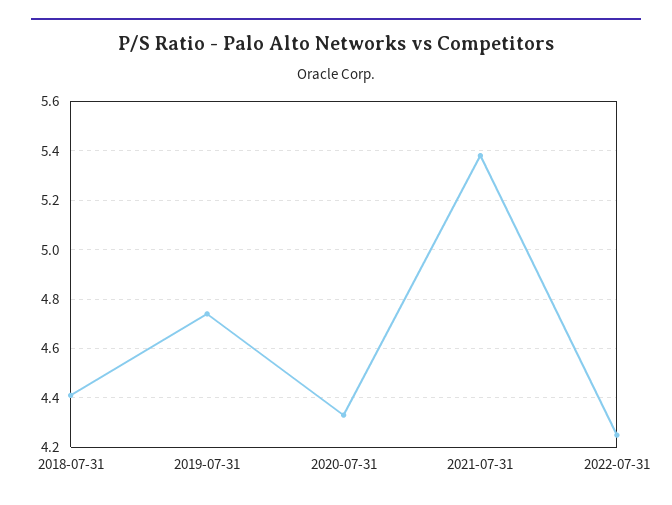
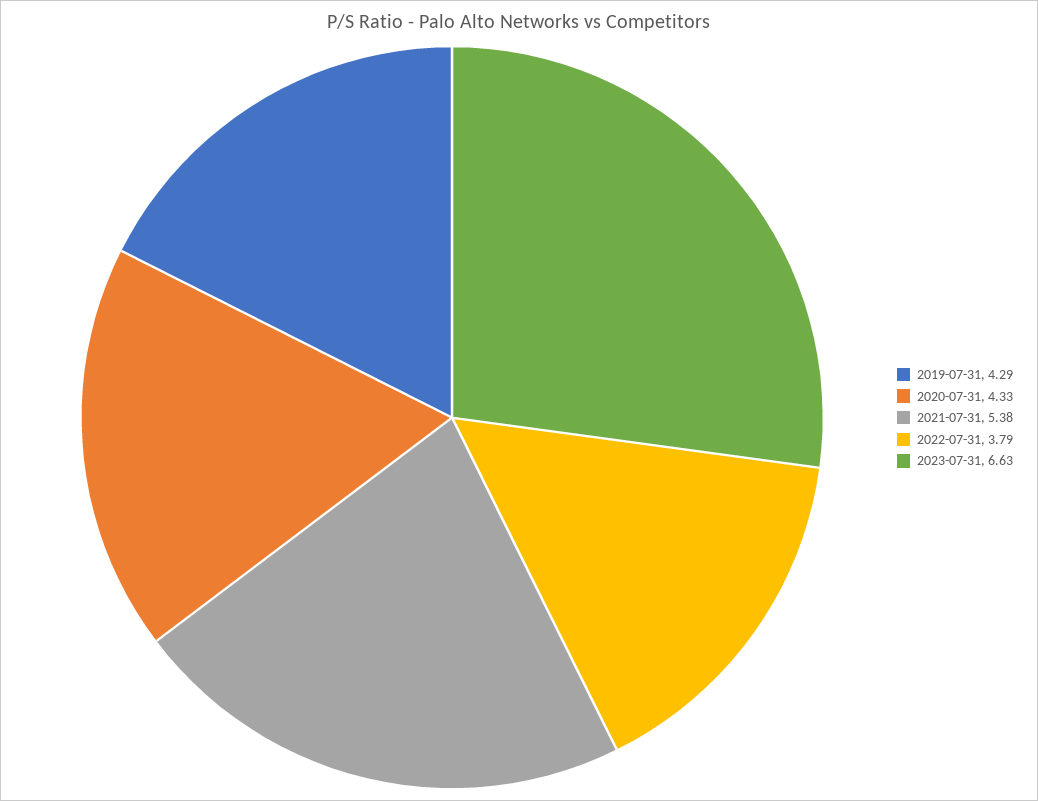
2018-07-31: 4.4 -> none
2019-07-31: 4.75 -> 4.29
2022-07-31: 4.25 -> 3.79
2023-07-31: none -> 6.63

